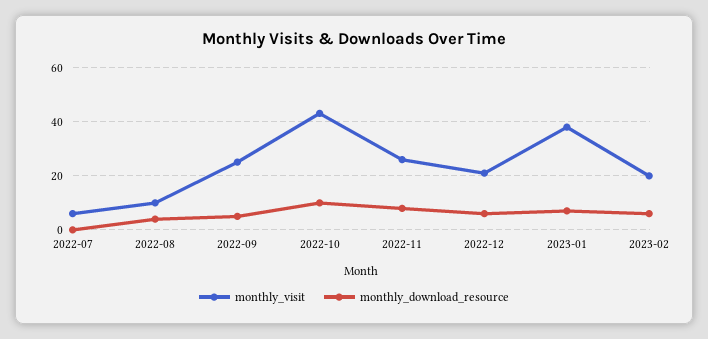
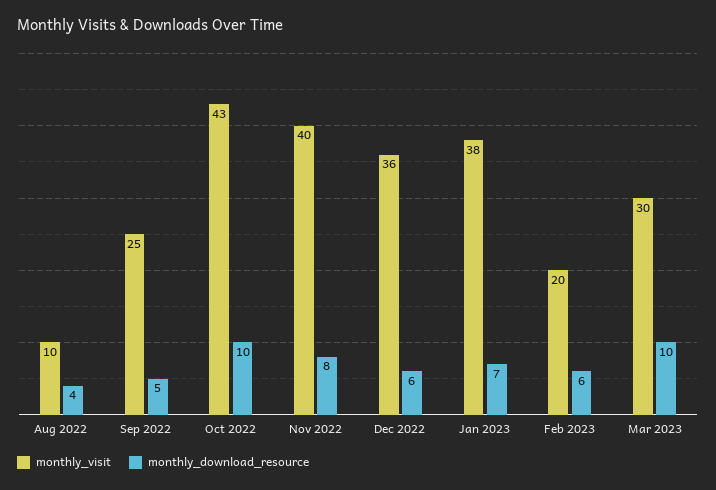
monthly_visit, 2022-07: 5 -> none
monthly_download_resource, 2022-07: 0 -> none
monthly_visit, 2022-11: 25 -> 40
monthly_visit, 2022-12: 20 -> 36
monthly_visit, Mar 2023: none -> 30
monthly_download_resource, Mar 2023: none -> 10

